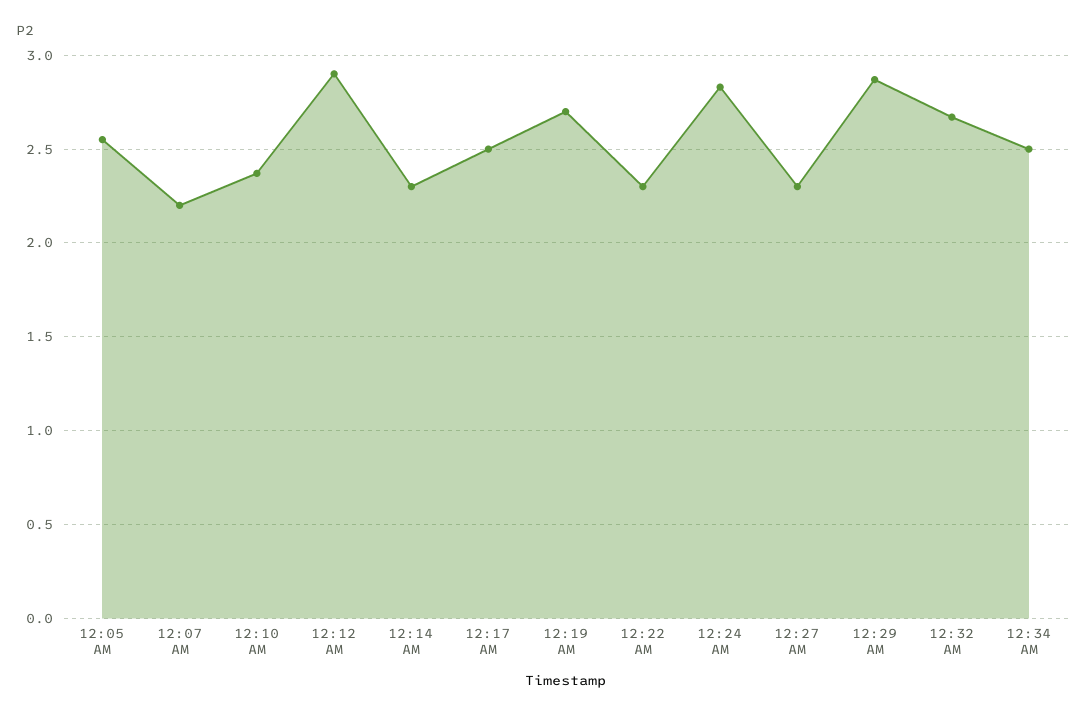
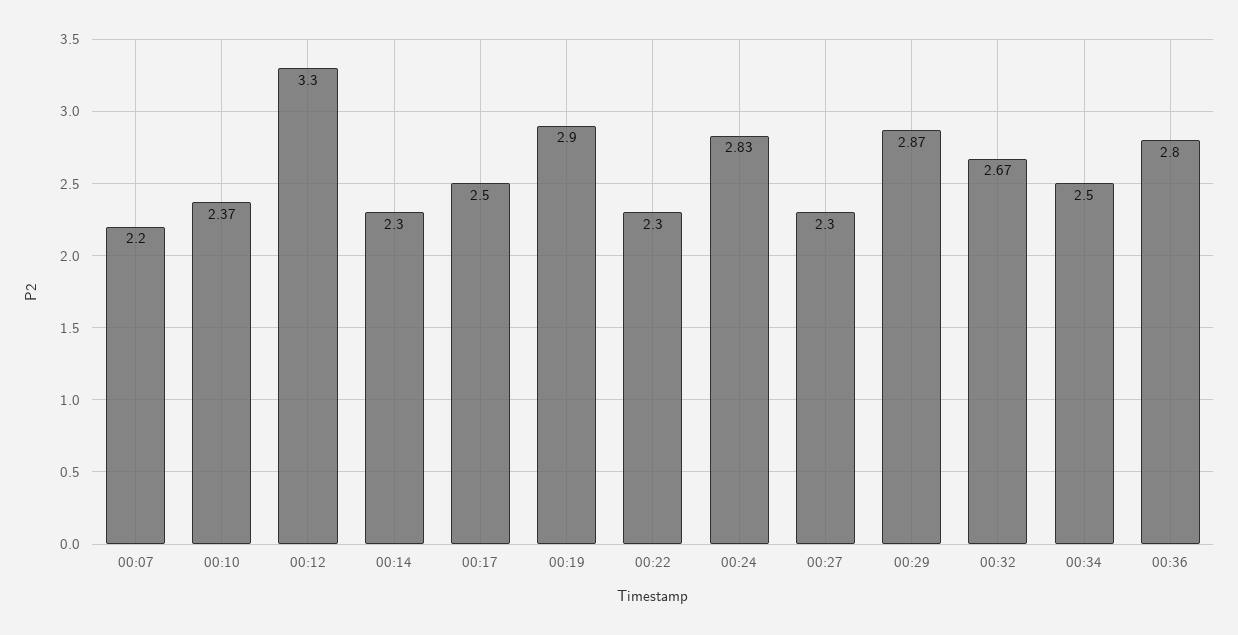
12:05 AM: 2.55 -> none
12:12 AM: 2.9 -> 3.3
12:19 AM: 2.7 -> 2.9
00:36: none -> 2.8

